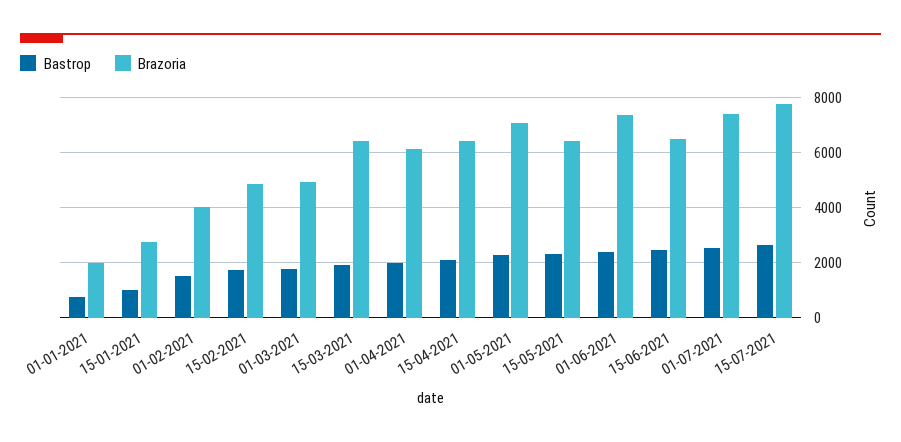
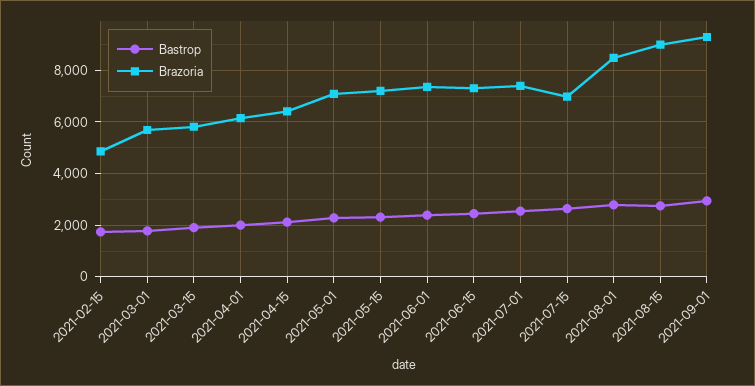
Bastrop, 01-01-2021: 750 -> none
Brazoria, 01-01-2021: 2000 -> none
Bastrop, 15-01-2021: 1000 -> none
Brazoria, 15-01-2021: 2750 -> none
Bastrop, 01-02-2021: 1500 -> none
Brazoria, 01-02-2021: 4000 -> none
Brazoria, 01-03-2021: 5000 -> 5750
Brazoria, 15-03-2021: 6500 -> 5750
Brazoria, 15-05-2021: 6500 -> 7250
Brazoria, 15-06-2021: 6500 -> 7250
Brazoria, 15-07-2021: 7750 -> 7000
Bastrop, 2021-08-01: none -> 2750
Brazoria, 2021-08-01: none -> 8500
Bastrop, 2021-08-15: none -> 2750
Brazoria, 2021-08-15: none -> 9000
Bastrop, 2021-09-01: none -> 3000
Brazoria, 2021-09-01: none -> 9250

